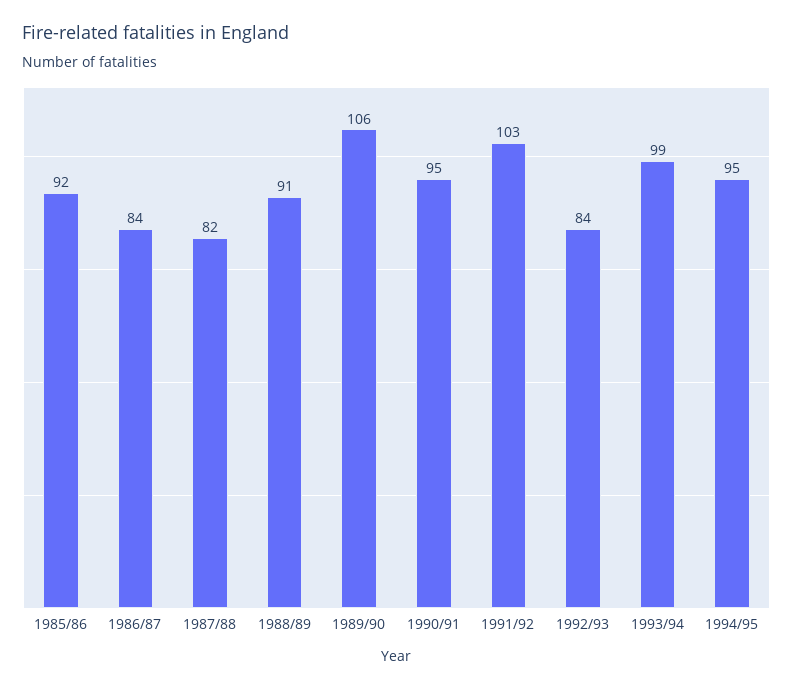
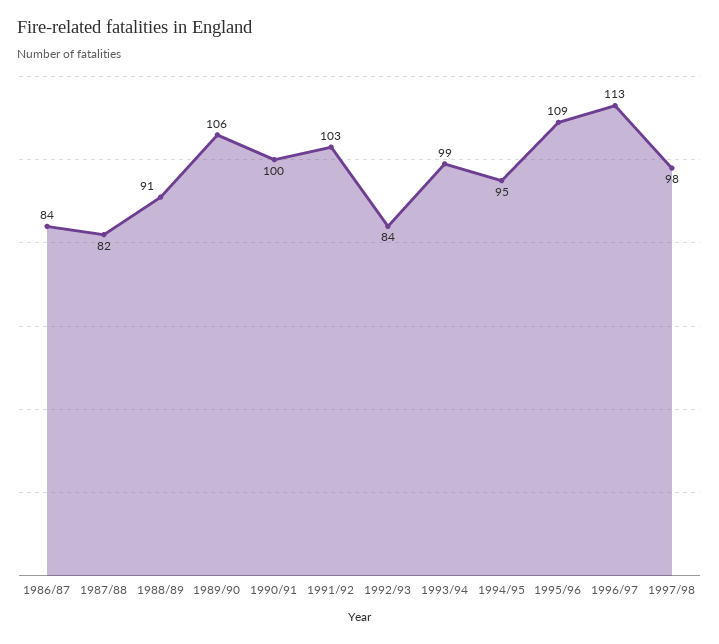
1985/86: 92 -> none
1990/91: 95 -> 100
1995/96: none -> 109
1996/97: none -> 113
1997/98: none -> 98

